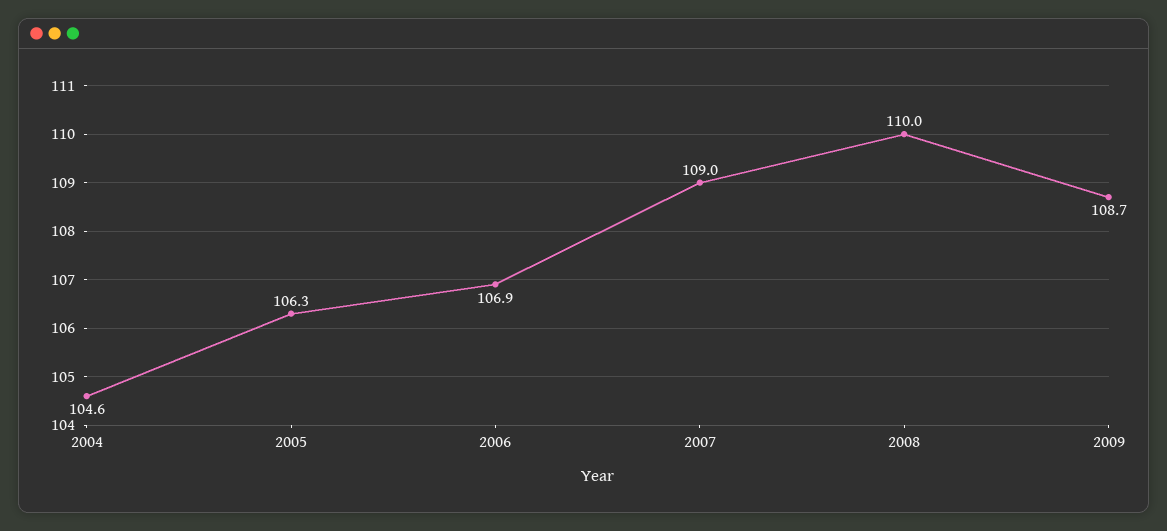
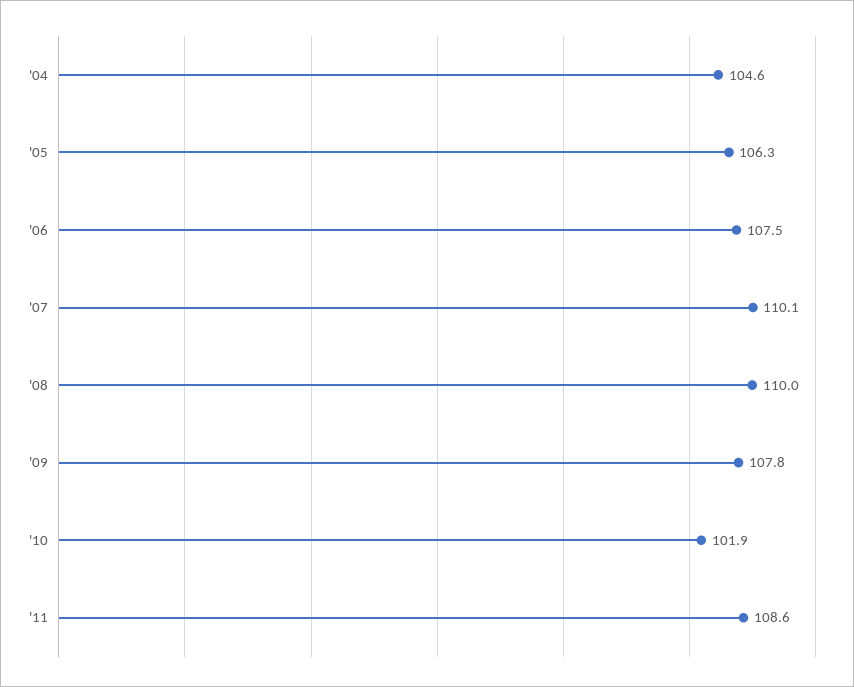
2006: 106.9 -> 107.5
2007: 109 -> 110.1
2009: 108.7 -> 107.8
'10: none -> 101.9
'11: none -> 108.6

